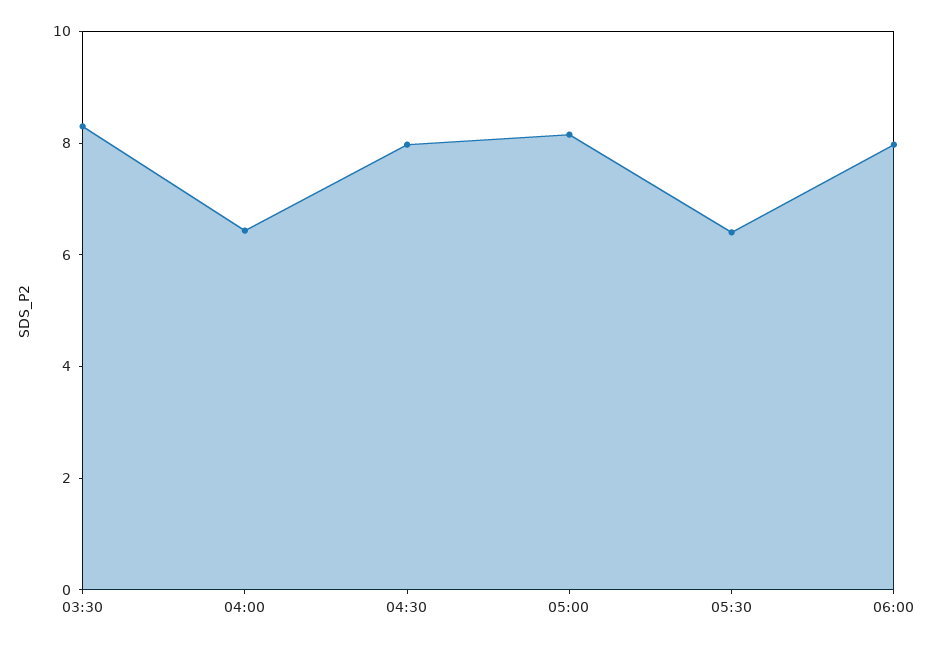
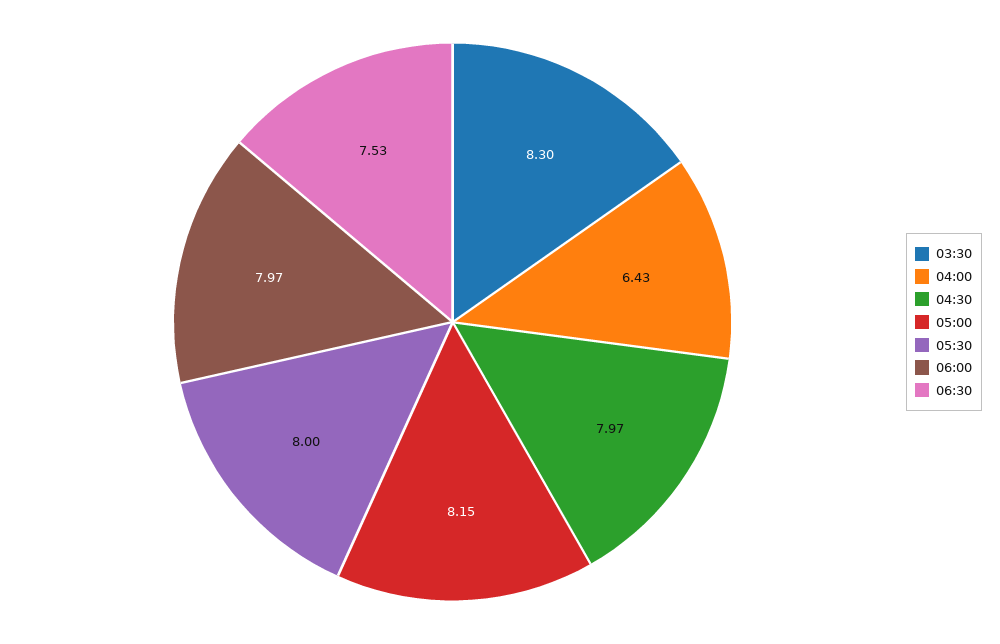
05:30: 6.5 -> 8
06:30: none -> 7.53

